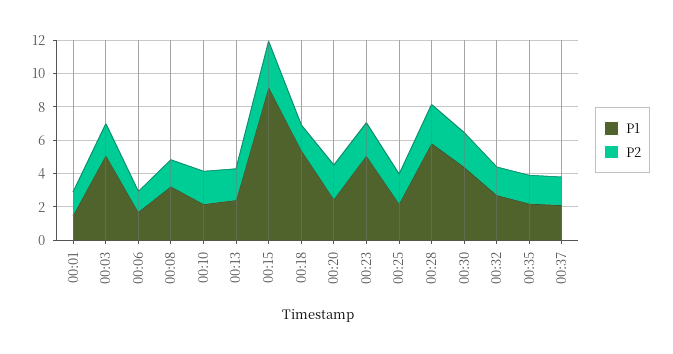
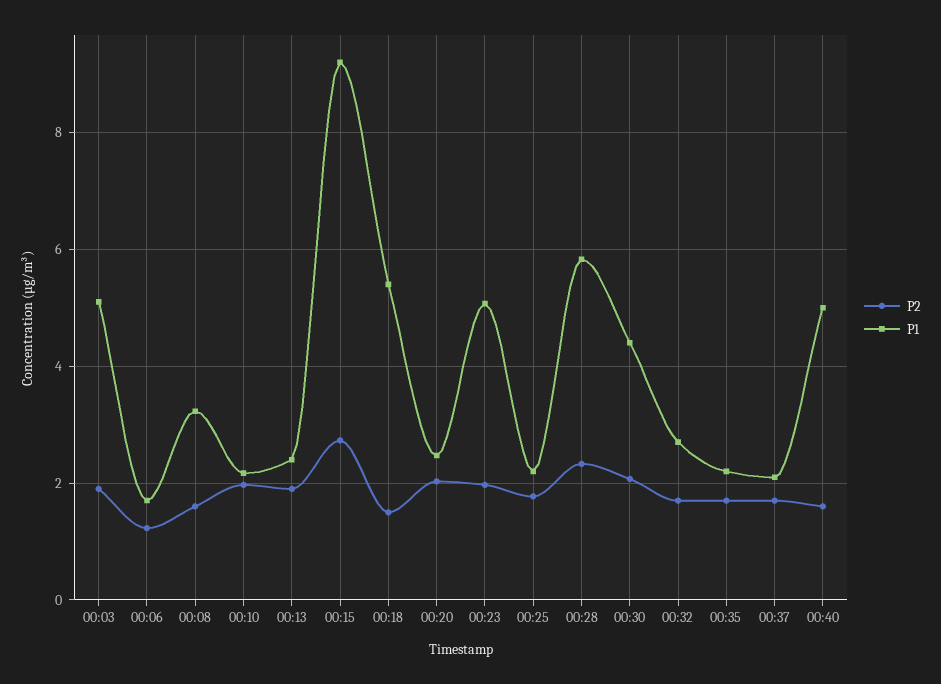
P1, 00:01: 1.5 -> none
P2, 00:01: 1.5 -> none
P2, 00:40: none -> 1.6
P1, 00:40: none -> 5

